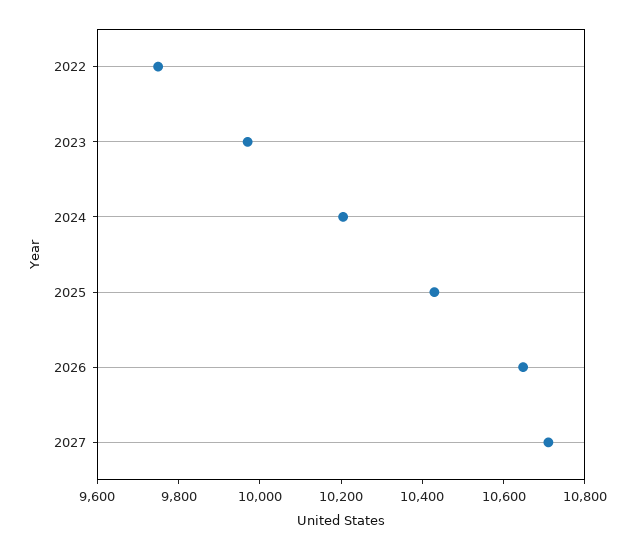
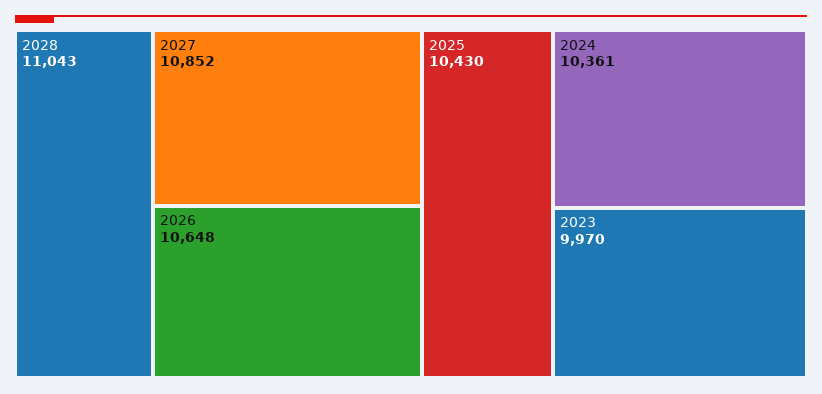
2022: 9750 -> none
2024: 10200 -> 10361
2027: 10700 -> 10852
2028: none -> 11043

